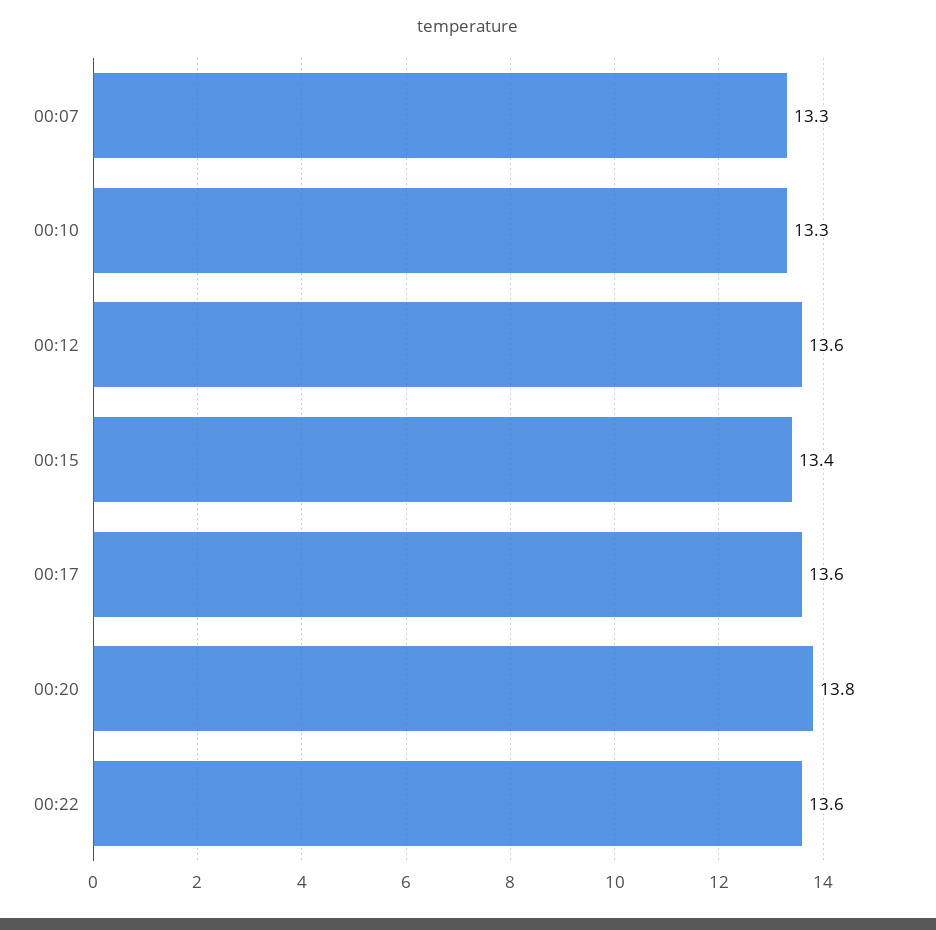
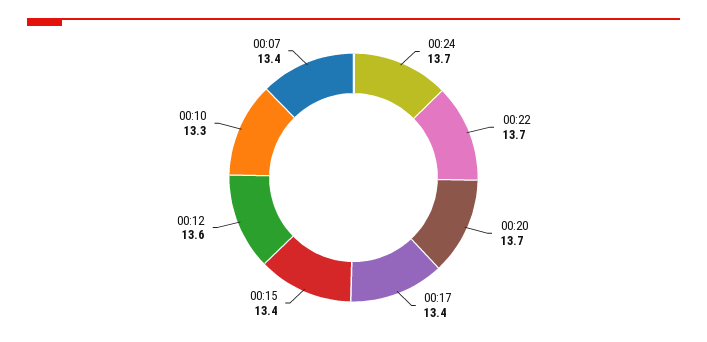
00:07: 13.3 -> 13.4
00:17: 13.6 -> 13.4
00:20: 13.8 -> 13.7
00:22: 13.6 -> 13.7
00:24: none -> 13.7

